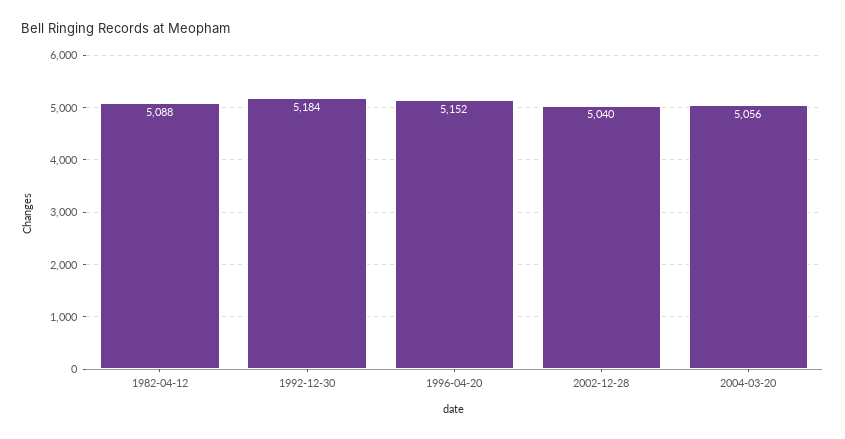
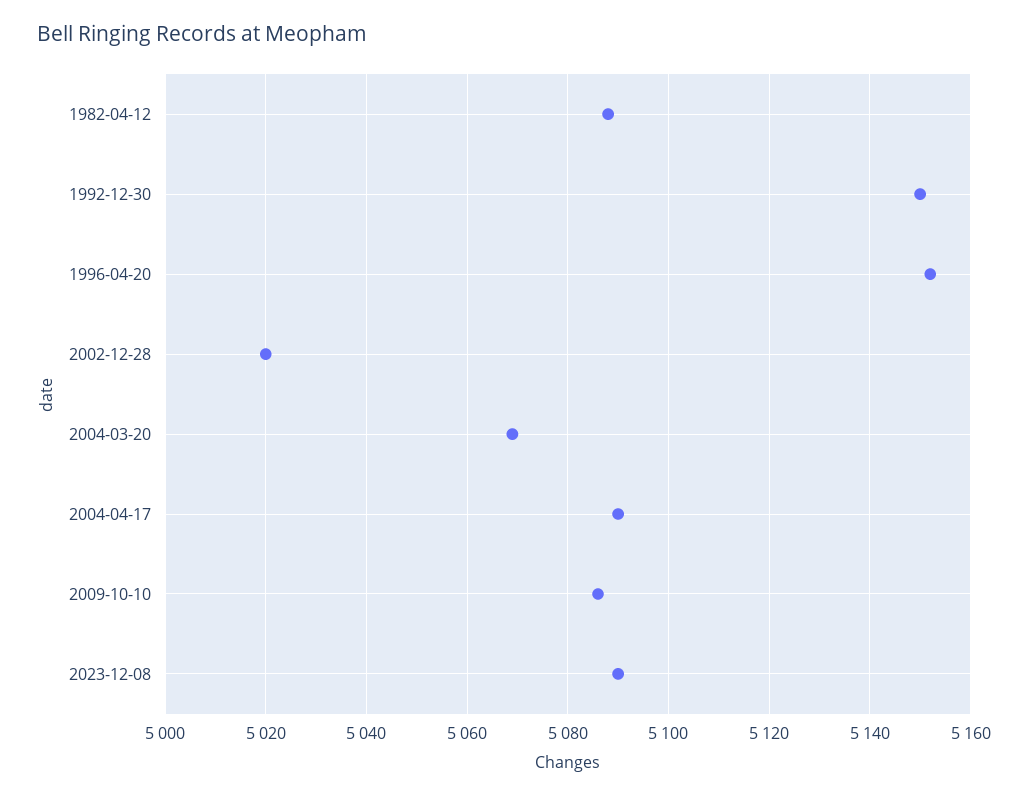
1992-12-30: 5184 -> 5150
2002-12-28: 5040 -> 5020
2004-03-20: 5056 -> 5070
2004-04-17: none -> 5090
2009-10-10: none -> 5085
2023-12-08: none -> 5090

